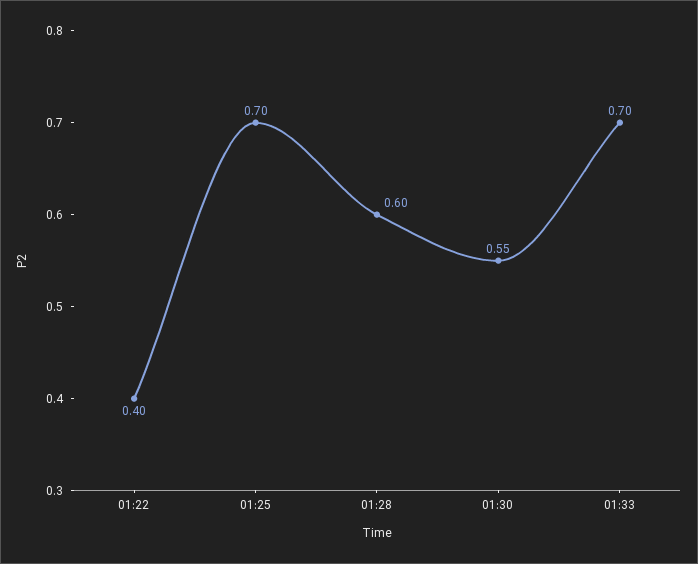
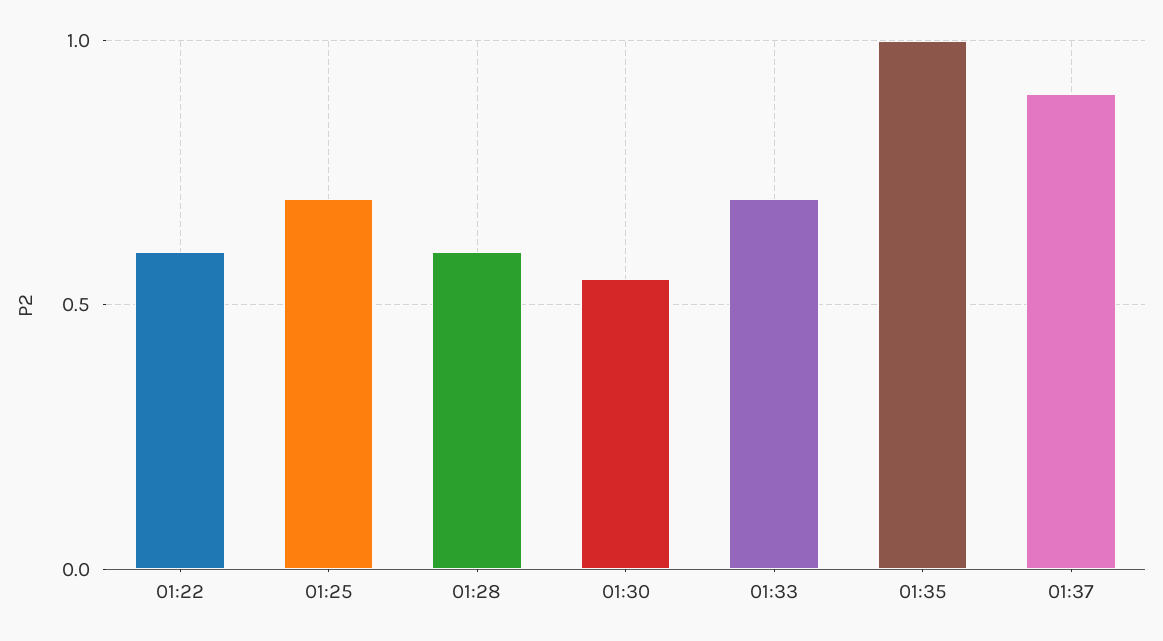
01:22: 0.4 -> 0.6
01:35: none -> 1
01:37: none -> 0.9

